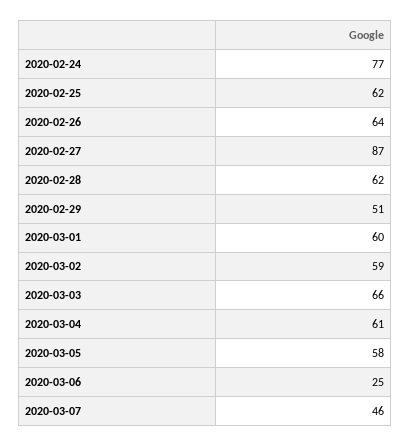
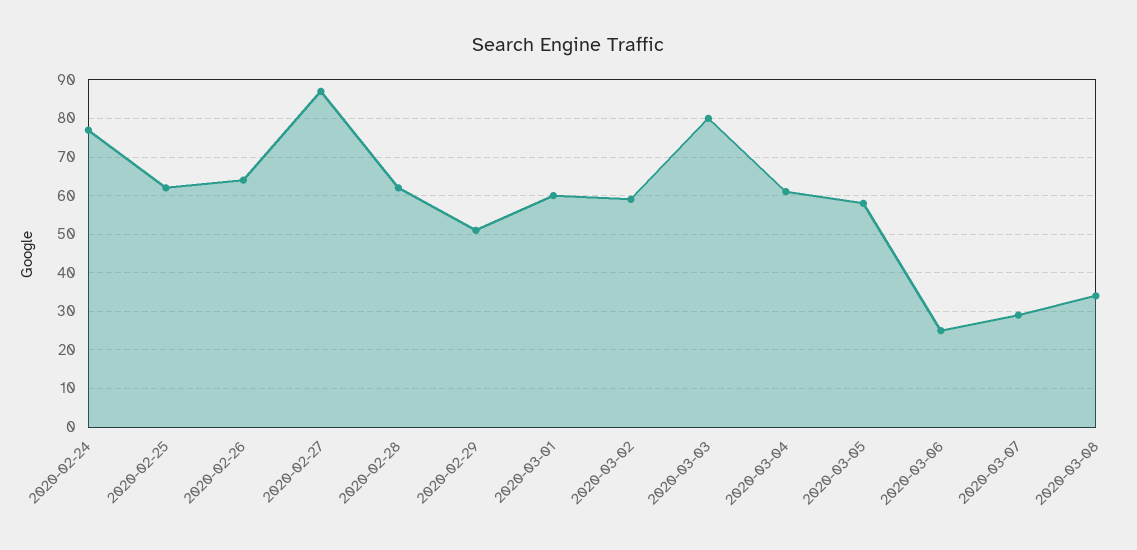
2020-03-03: 66 -> 80
2020-03-07: 46 -> 30
2020-03-08: none -> 35

